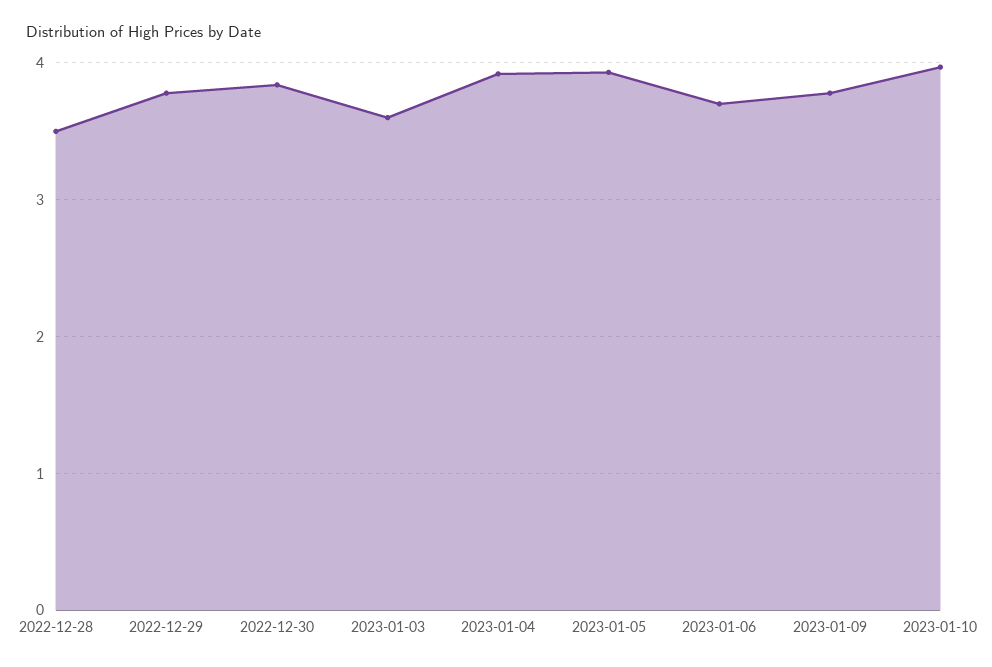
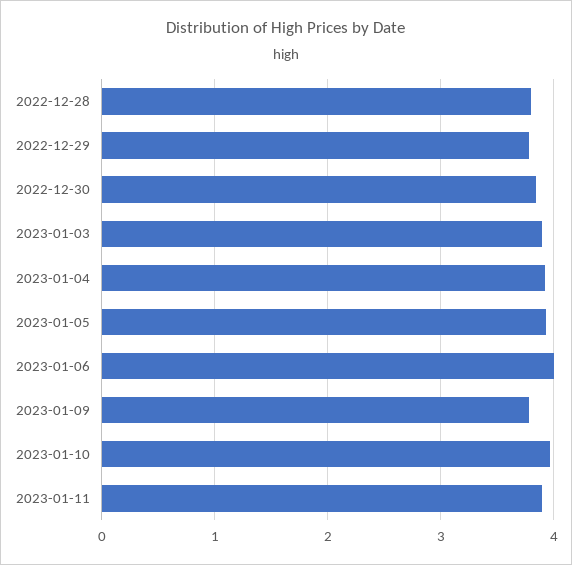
2022-12-28: 3.5 -> 3.8
2023-01-03: 3.6 -> 3.9
2023-01-06: 3.7 -> 4
2023-01-11: none -> 3.9

